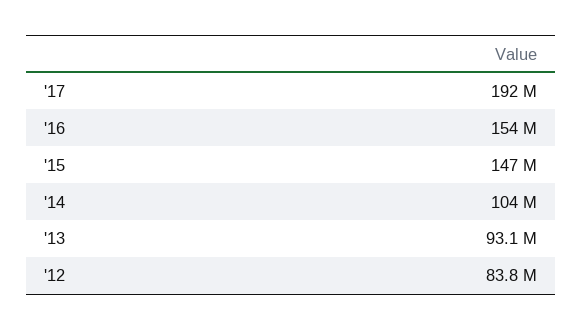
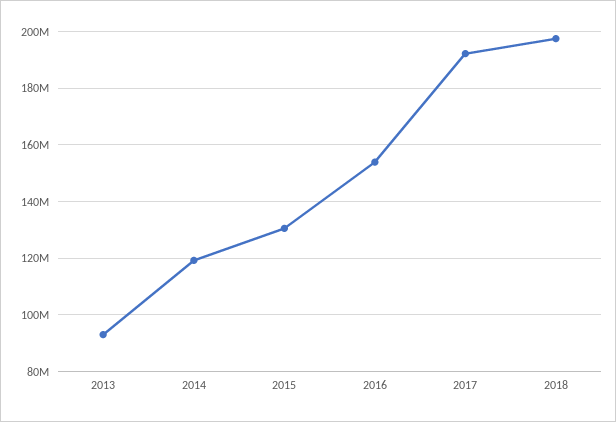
'15: 147000000 -> 130000000
'14: 104000000 -> 120000000
'12: 83800000 -> none
2018: none -> 197500000

